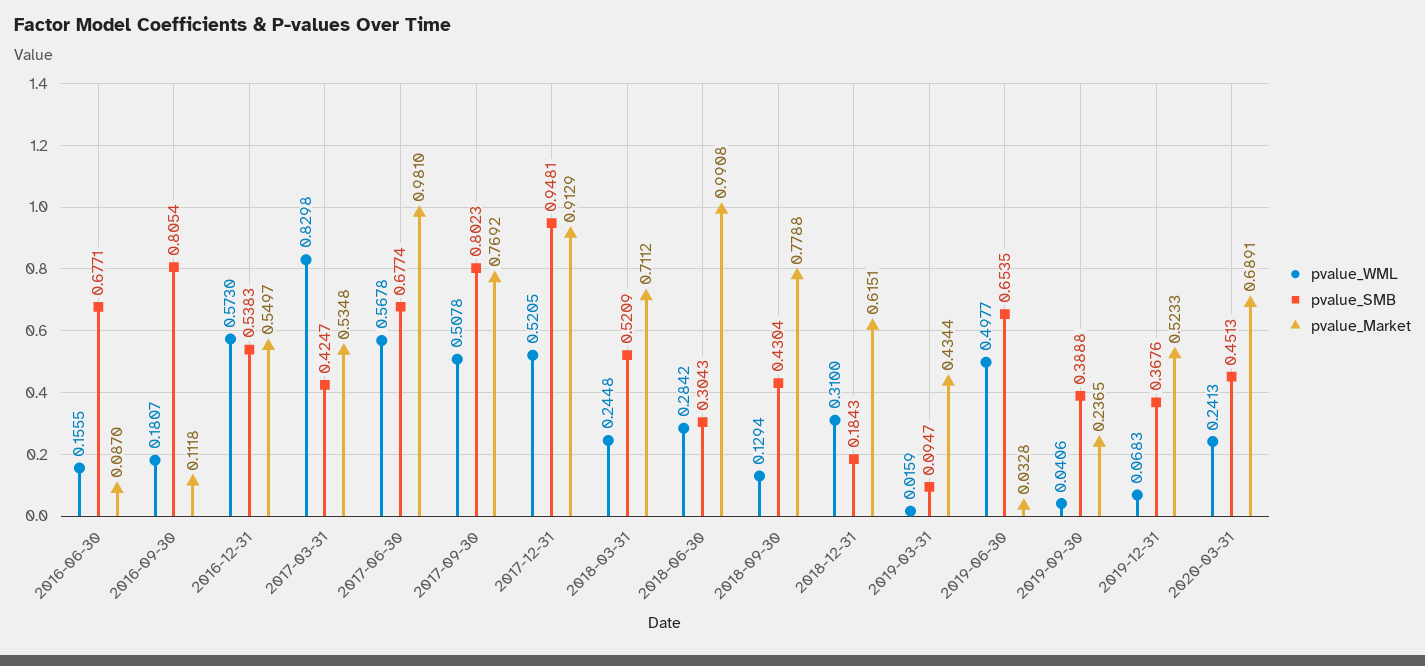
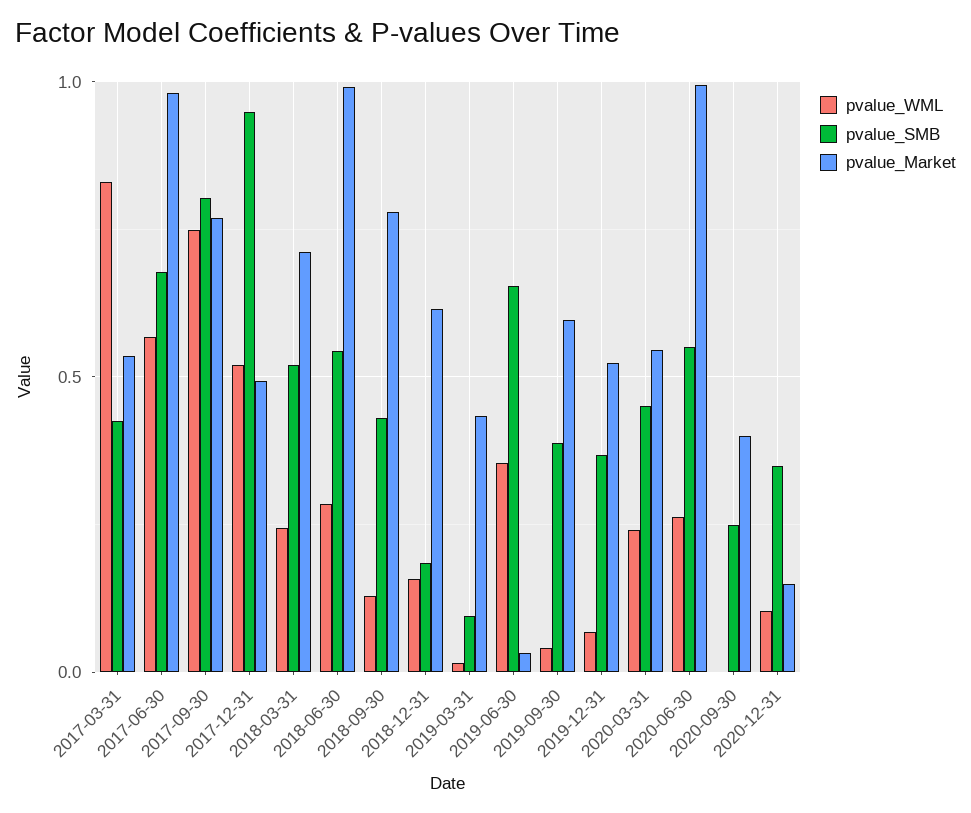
pvalue_WML, 2016-06-30: 0.1555 -> none
pvalue_SMB, 2016-06-30: 0.6771 -> none
pvalue_Market, 2016-06-30: 0.087 -> none
pvalue_WML, 2016-09-30: 0.1807 -> none
pvalue_SMB, 2016-09-30: 0.8054 -> none
pvalue_Market, 2016-09-30: 0.1118 -> none
pvalue_WML, 2016-12-31: 0.573 -> none
pvalue_SMB, 2016-12-31: 0.5383 -> none
pvalue_Market, 2016-12-31: 0.5497 -> none
pvalue_WML, 2017-09-30: 0.5078 -> 0.75
pvalue_Market, 2017-12-31: 0.9129 -> 0.5
pvalue_SMB, 2018-06-30: 0.3043 -> 0.55
pvalue_WML, 2018-12-31: 0.31 -> 0.15
pvalue_WML, 2019-06-30: 0.4977 -> 0.35
pvalue_Market, 2019-09-30: 0.2365 -> 0.6
pvalue_Market, 2020-03-31: 0.6891 -> 0.55
pvalue_WML, 2020-06-30: none -> 0.25
pvalue_SMB, 2020-06-30: none -> 0.55
pvalue_Market, 2020-06-30: none -> 1
pvalue_WML, 2020-09-30: none -> 0
pvalue_SMB, 2020-09-30: none -> 0.25
pvalue_Market, 2020-09-30: none -> 0.4
pvalue_WML, 2020-12-31: none -> 0.1
pvalue_SMB, 2020-12-31: none -> 0.35
pvalue_Market, 2020-12-31: none -> 0.15

